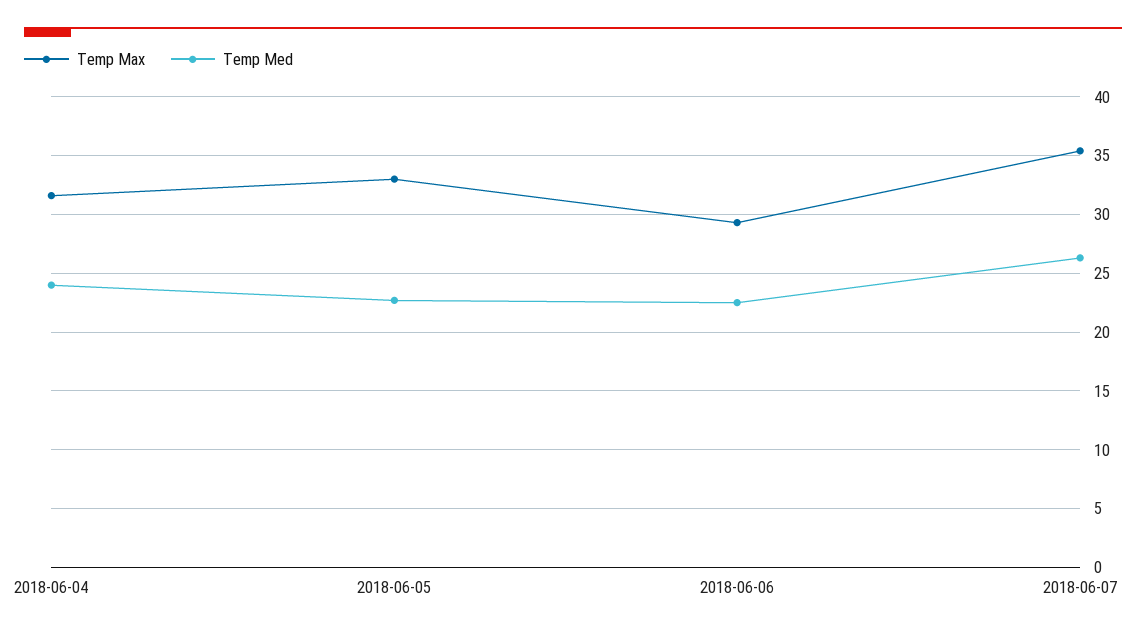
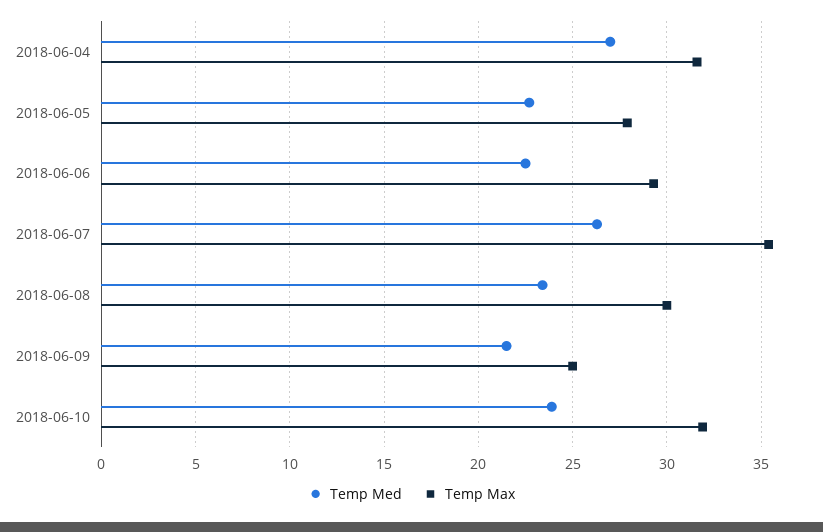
Temp Med, 2018-06-04: 24 -> 27
Temp Max, 2018-06-05: 33 -> 28
Temp Med, 2018-06-08: none -> 23.5
Temp Max, 2018-06-08: none -> 30
Temp Med, 2018-06-09: none -> 21.5
Temp Max, 2018-06-09: none -> 25
Temp Med, 2018-06-10: none -> 24
Temp Max, 2018-06-10: none -> 32

